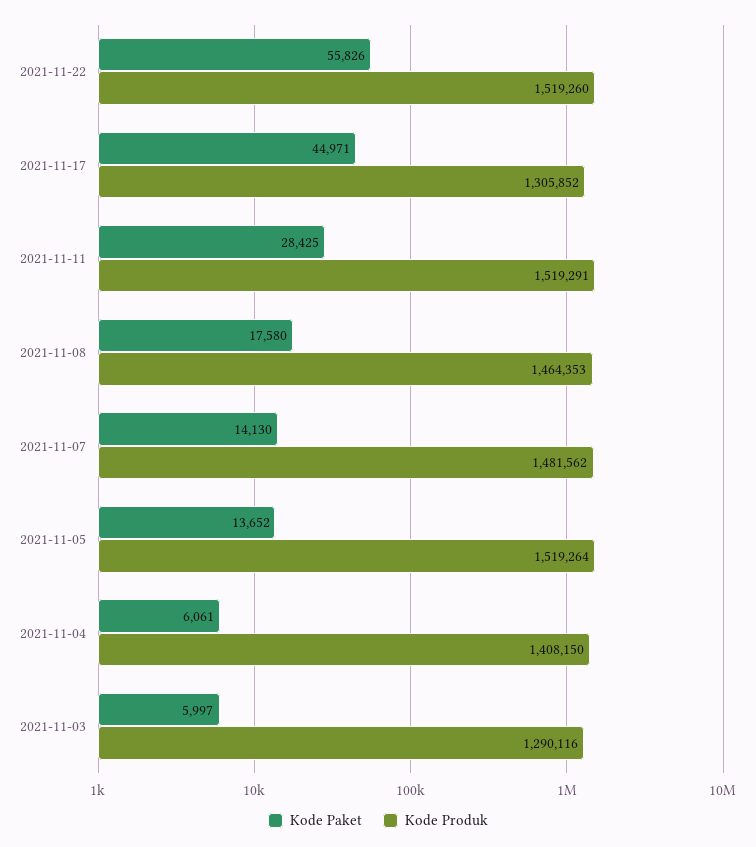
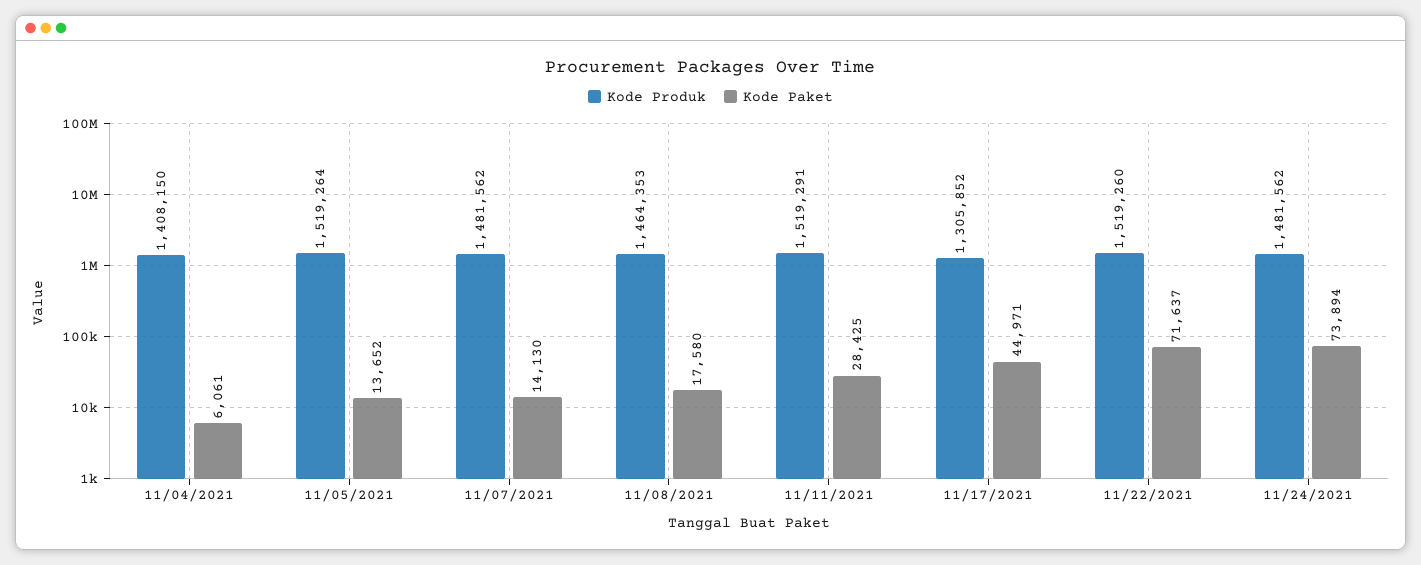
Kode Paket, 2021-11-22: 55826 -> 71637
Kode Paket, 2021-11-03: 5997 -> none
Kode Produk, 2021-11-03: 1290116 -> none
Kode Produk, 11/24/2021: none -> 1481562
Kode Paket, 11/24/2021: none -> 73894

